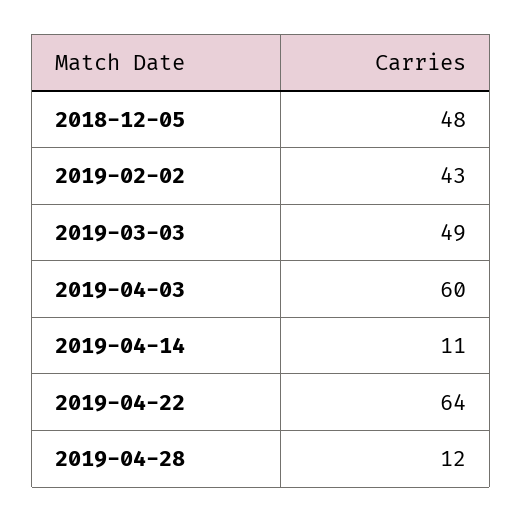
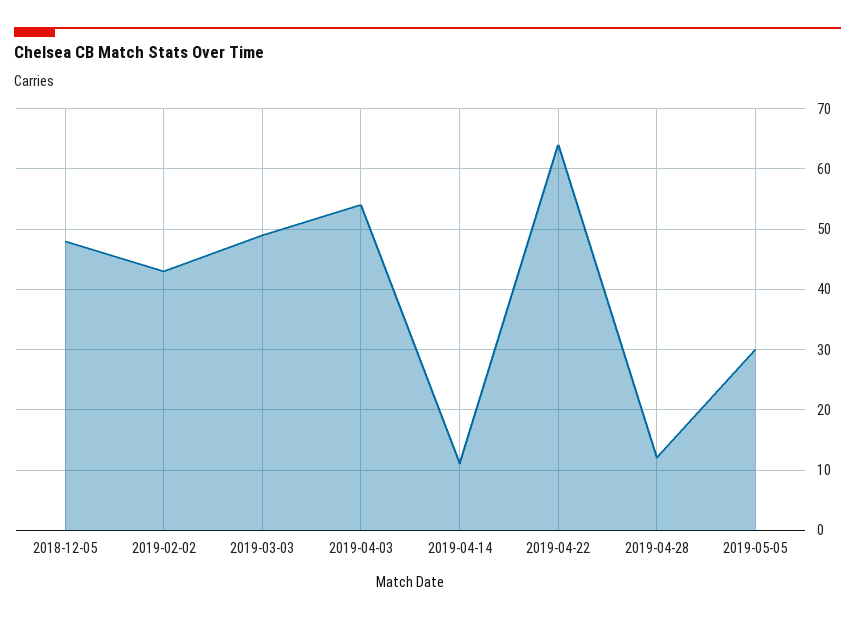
2019-04-03: 60 -> 54
2019-05-05: none -> 30

